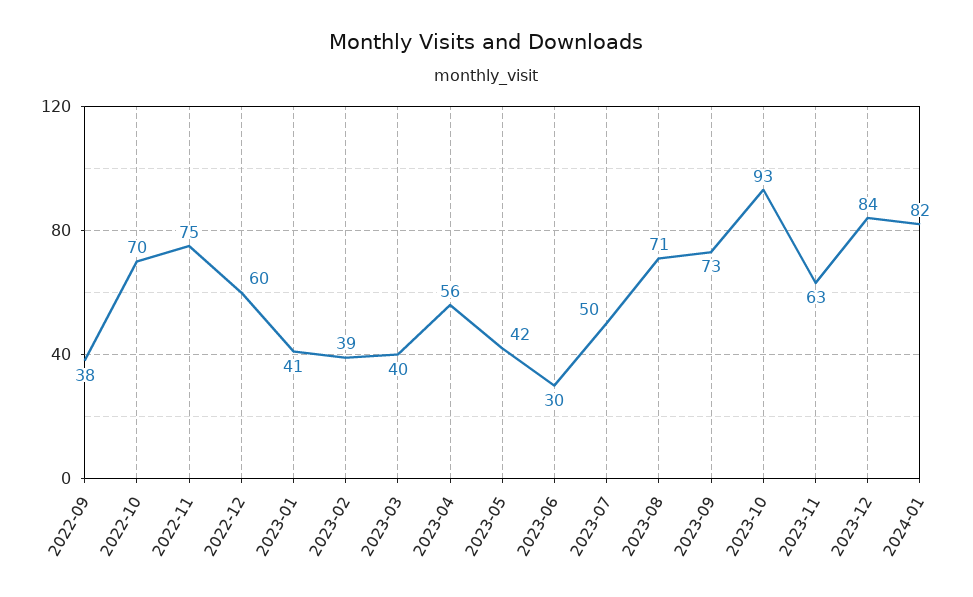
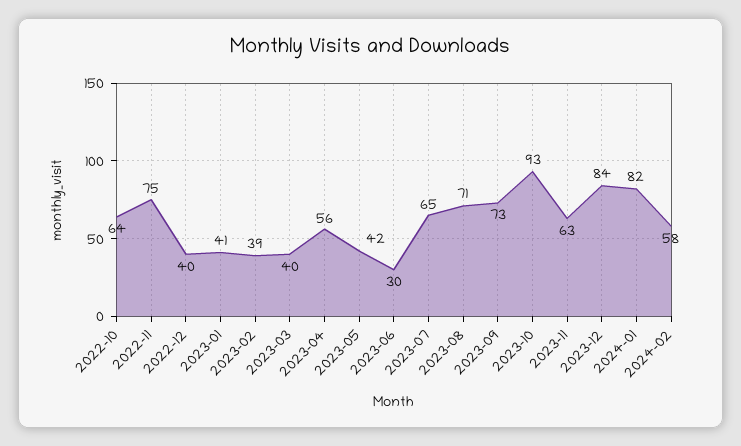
2022-09: 38 -> none
2022-10: 70 -> 64
2022-12: 60 -> 40
2023-07: 50 -> 65
2024-02: none -> 58

